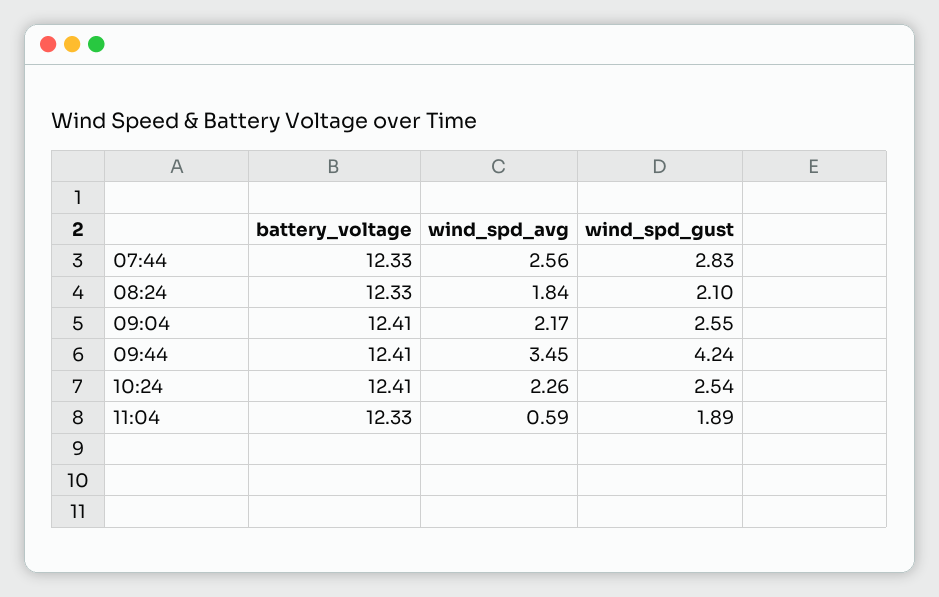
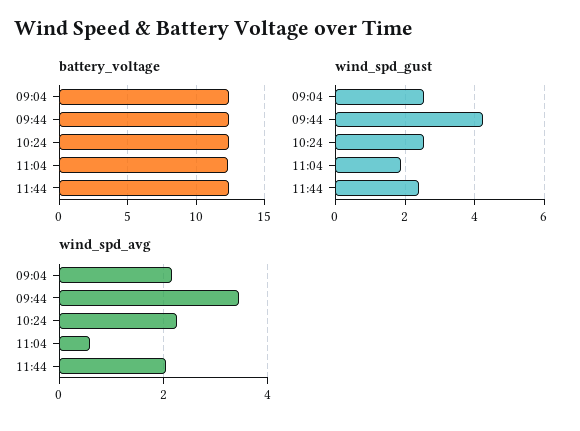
battery_voltage, 07:44: 12.33 -> none
wind_spd_avg, 07:44: 2.56 -> none
wind_spd_gust, 07:44: 2.83 -> none
battery_voltage, 08:24: 12.33 -> none
wind_spd_avg, 08:24: 1.84 -> none
wind_spd_gust, 08:24: 2.1 -> none
battery_voltage, 11:44: none -> 12.5
wind_spd_gust, 11:44: none -> 2.4
wind_spd_avg, 11:44: none -> 2

